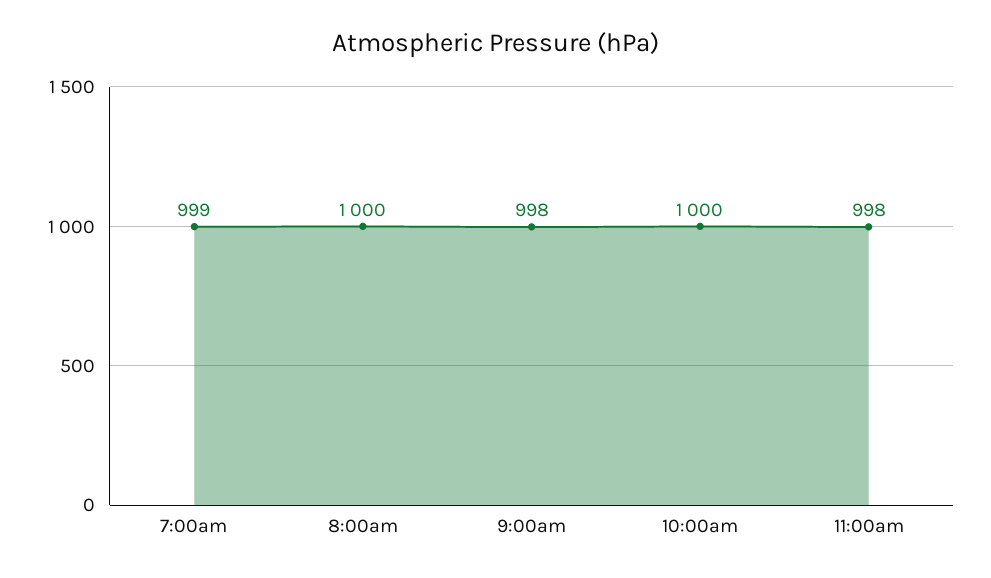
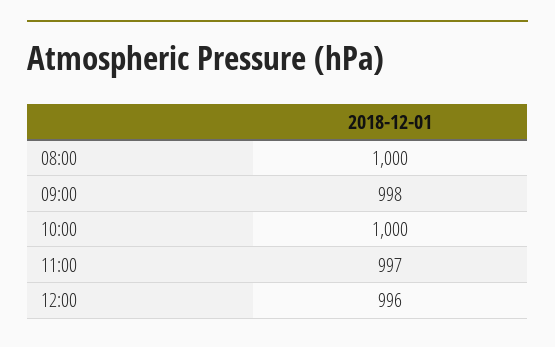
7:00am: 999 -> none
11:00am: 998 -> 997
12:00: none -> 996

